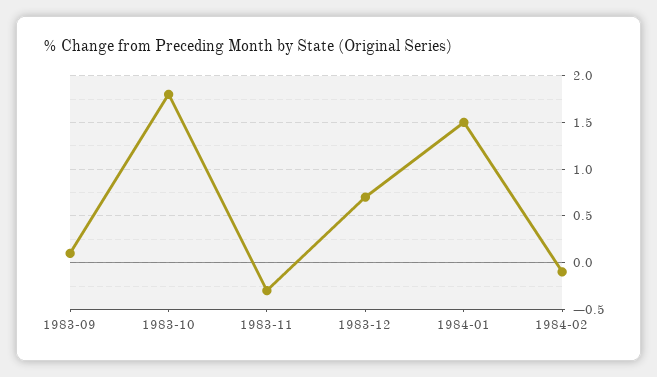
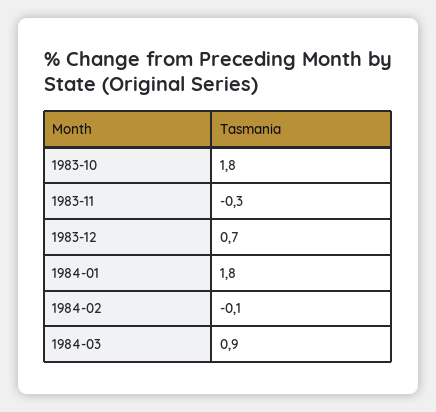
1983-09: 0.1 -> none
1984-01: 1.5 -> 1.8
1984-03: none -> 0.9

